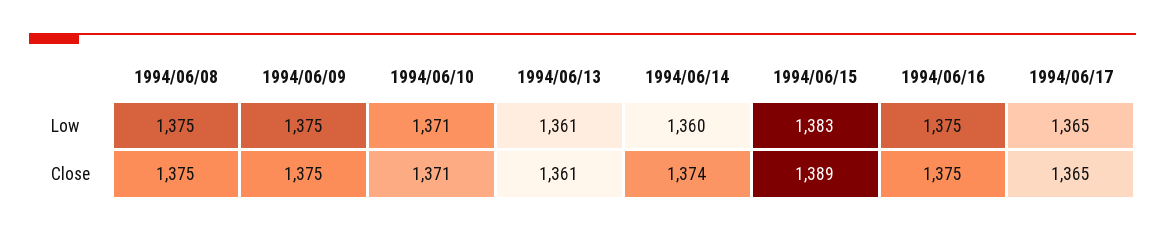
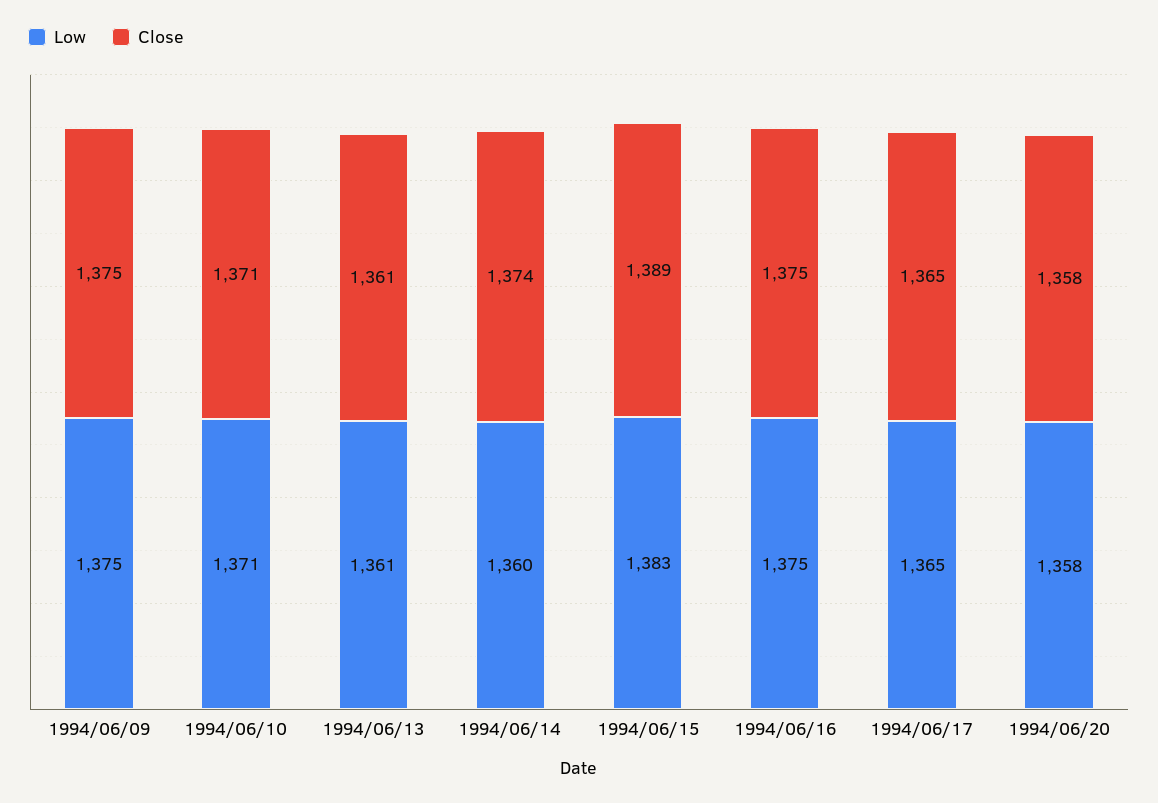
Low, 1994/06/08: 1375 -> none
Close, 1994/06/08: 1375 -> none
Low, 1994/06/20: none -> 1358
Close, 1994/06/20: none -> 1358

